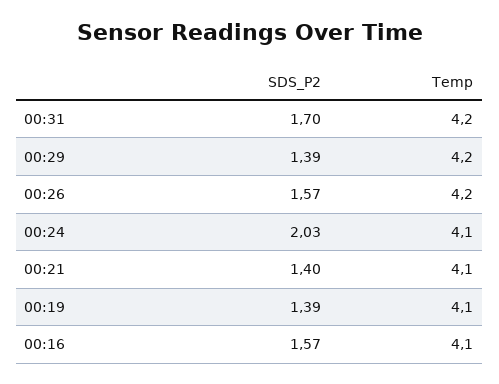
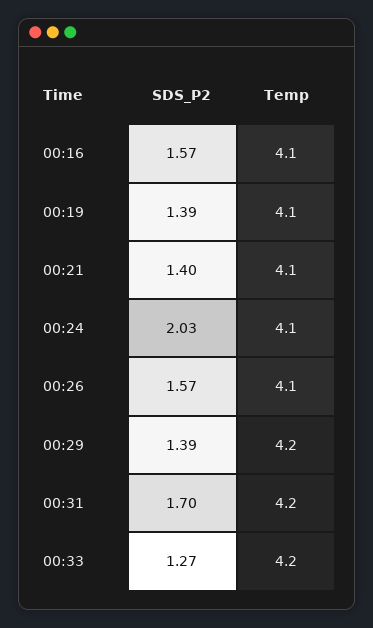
Temp, 00:26: 4.2 -> 4.1
SDS_P2, 00:33: none -> 1.27
Temp, 00:33: none -> 4.2

